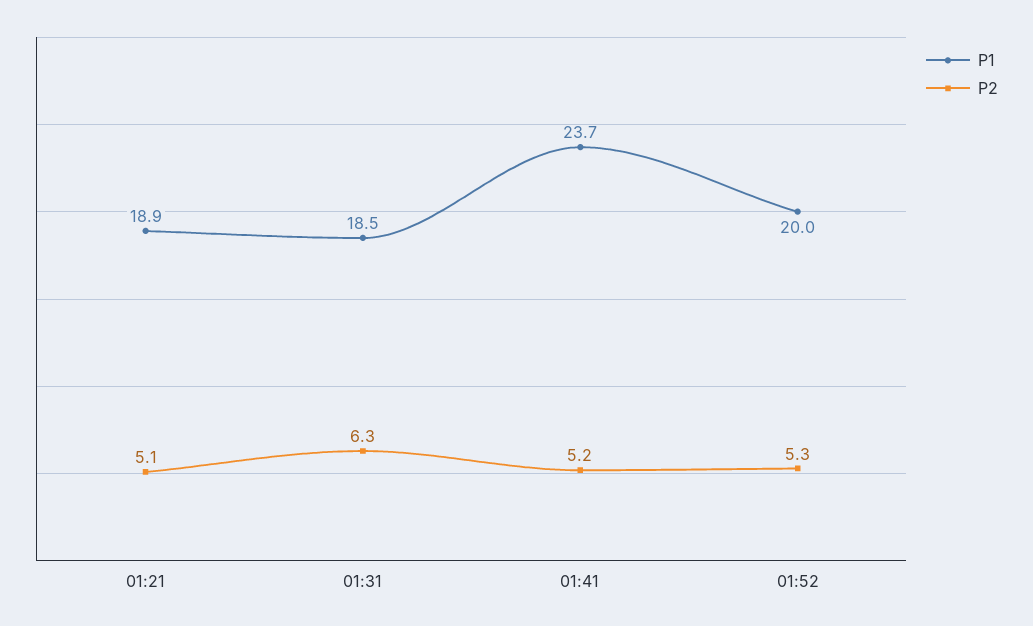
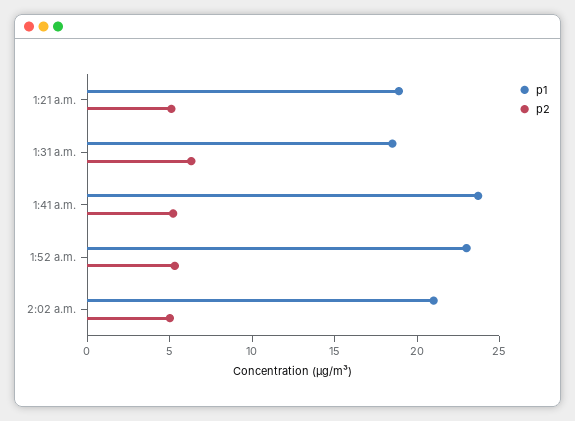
P1, 01:52: 20 -> 23
P1, 2:02 a.m.: none -> 21
P2, 2:02 a.m.: none -> 5

